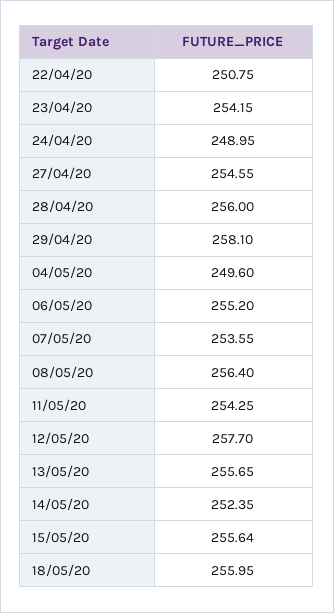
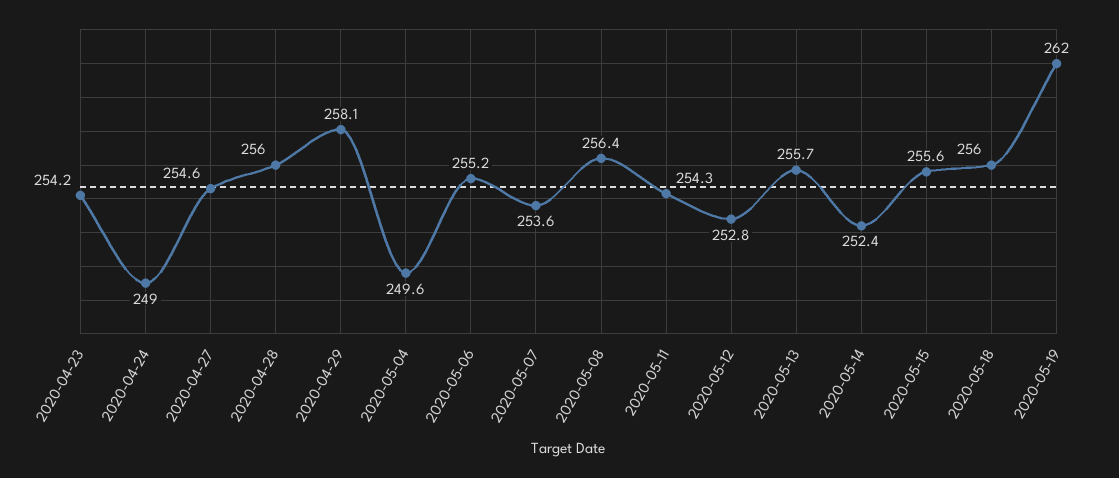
22/04/20: 250.75 -> none
12/05/20: 257.7 -> 252.8
2020-05-19: none -> 262

